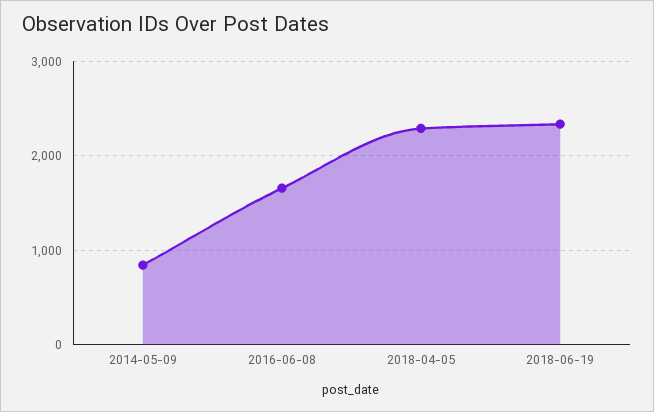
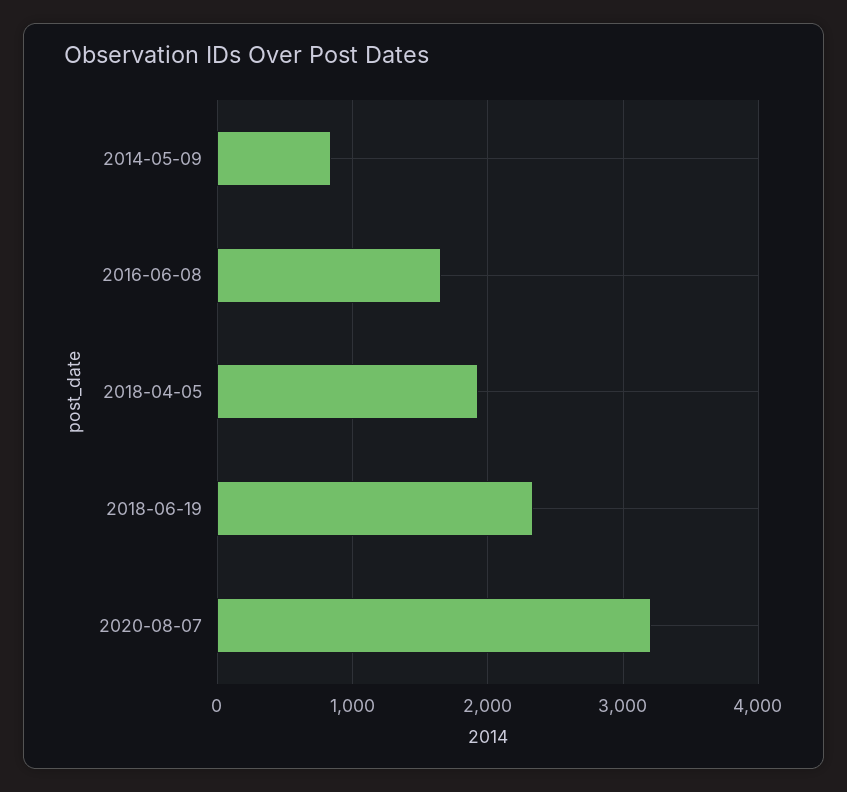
2018-04-05: 2300 -> 1900
2020-08-07: none -> 3200

